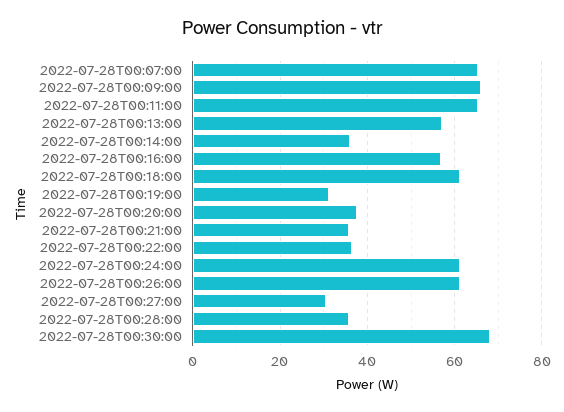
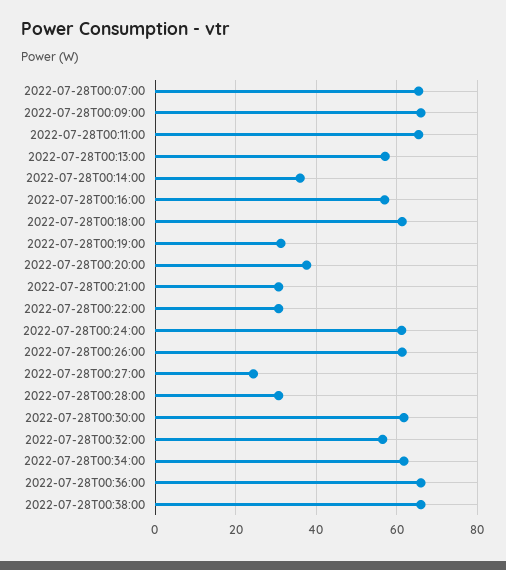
2022-07-28T00:21:00: 36 -> 30
2022-07-28T00:22:00: 36 -> 30
2022-07-28T00:27:00: 30 -> 24
2022-07-28T00:28:00: 36 -> 30
2022-07-28T00:30:00: 68 -> 62
2022-07-28T00:32:00: none -> 56
2022-07-28T00:34:00: none -> 62
2022-07-28T00:36:00: none -> 66
2022-07-28T00:38:00: none -> 66

